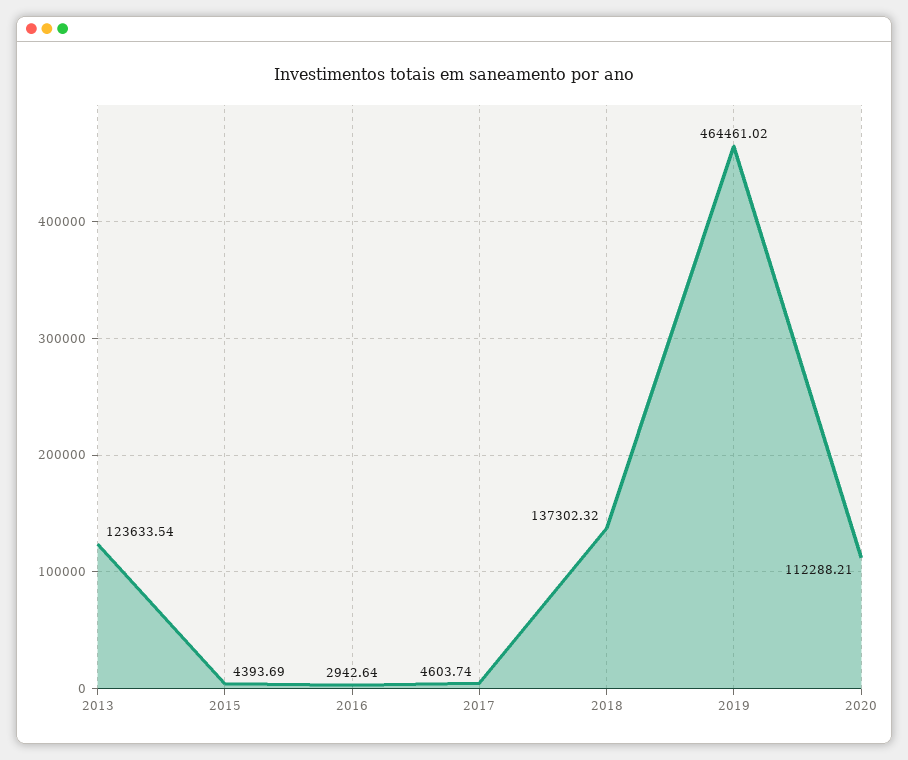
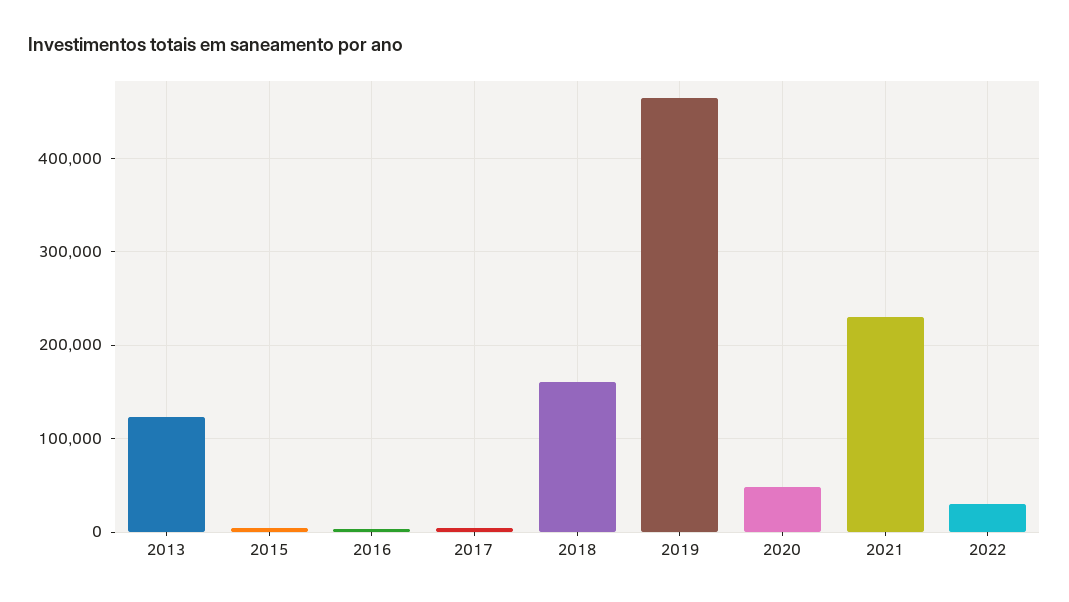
2018: 137302.32 -> 160000
2020: 112288.21 -> 50000
2021: none -> 230000
2022: none -> 30000

